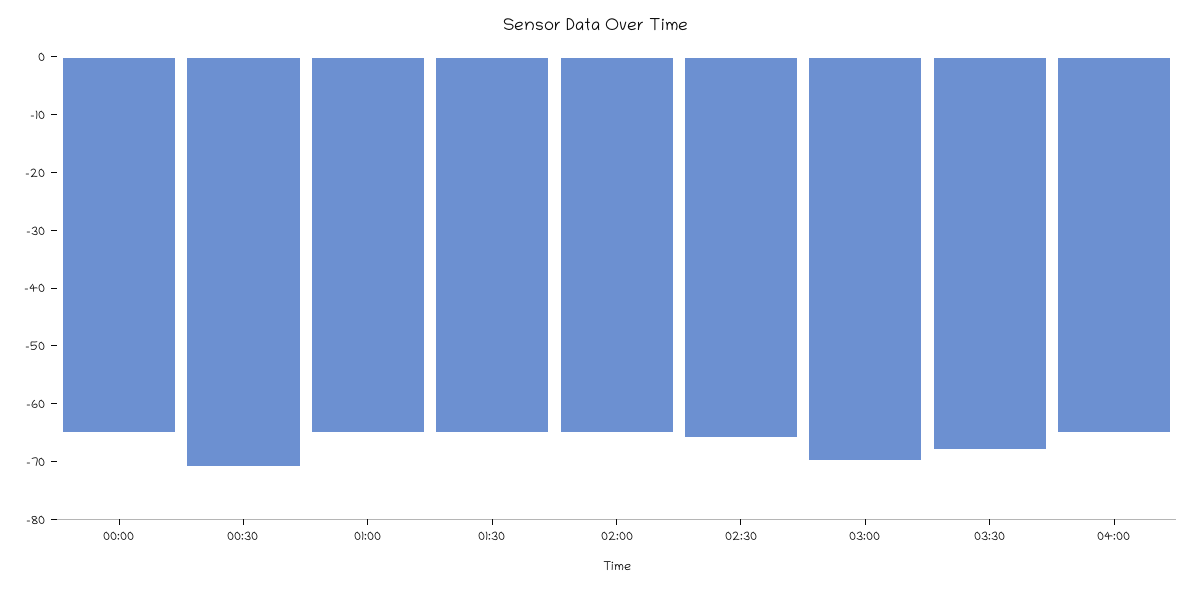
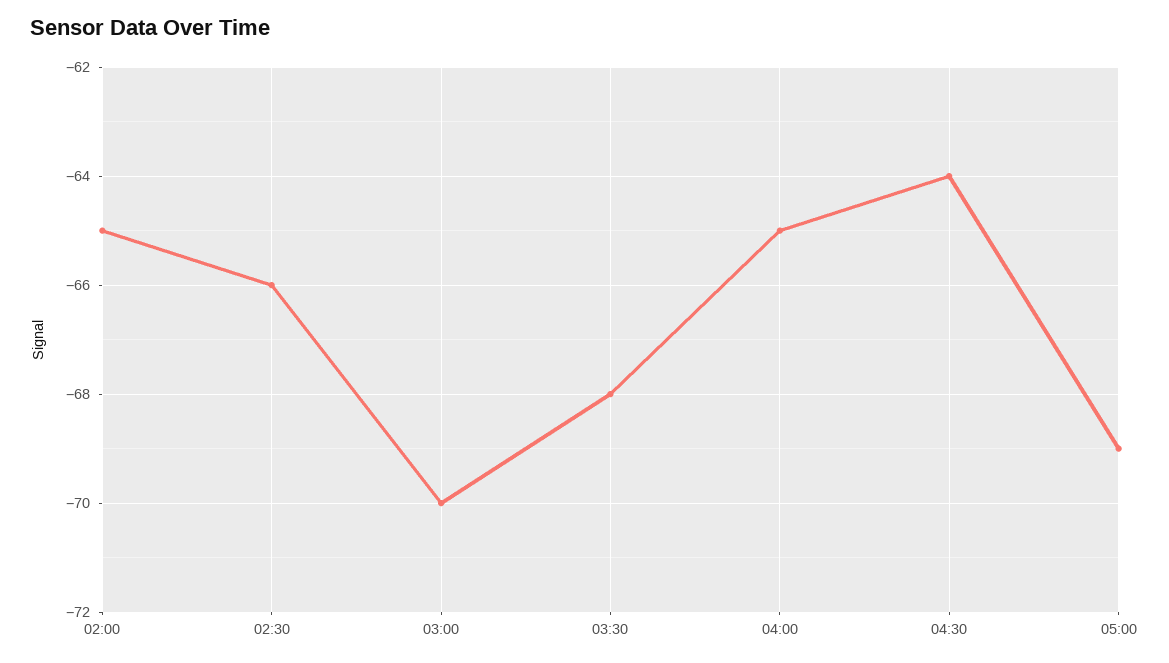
00:00: -65 -> none
00:30: -70 -> none
01:00: -65 -> none
01:30: -65 -> none
04:30: none -> -64
05:00: none -> -69

